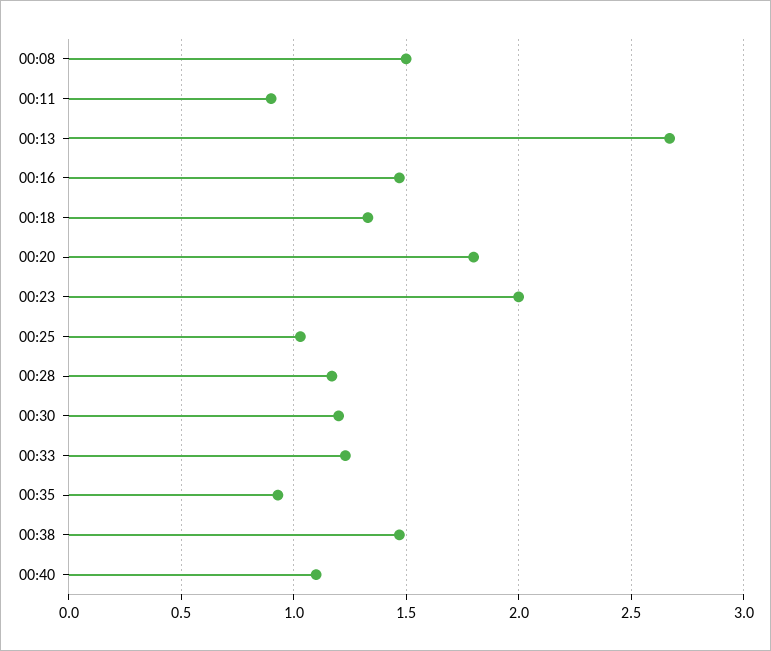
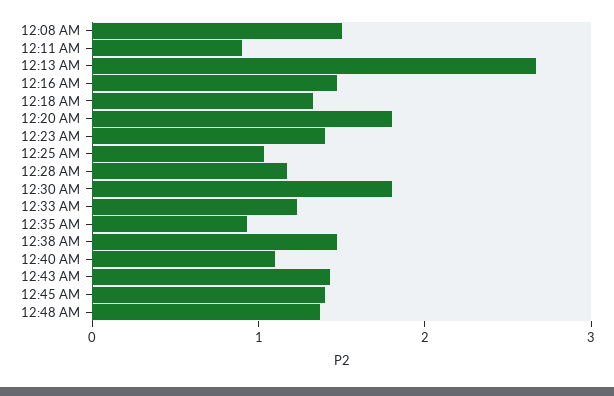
00:23: 2 -> 1.4
00:30: 1.2 -> 1.8
12:43 AM: none -> 1.4
12:45 AM: none -> 1.4
12:48 AM: none -> 1.4

